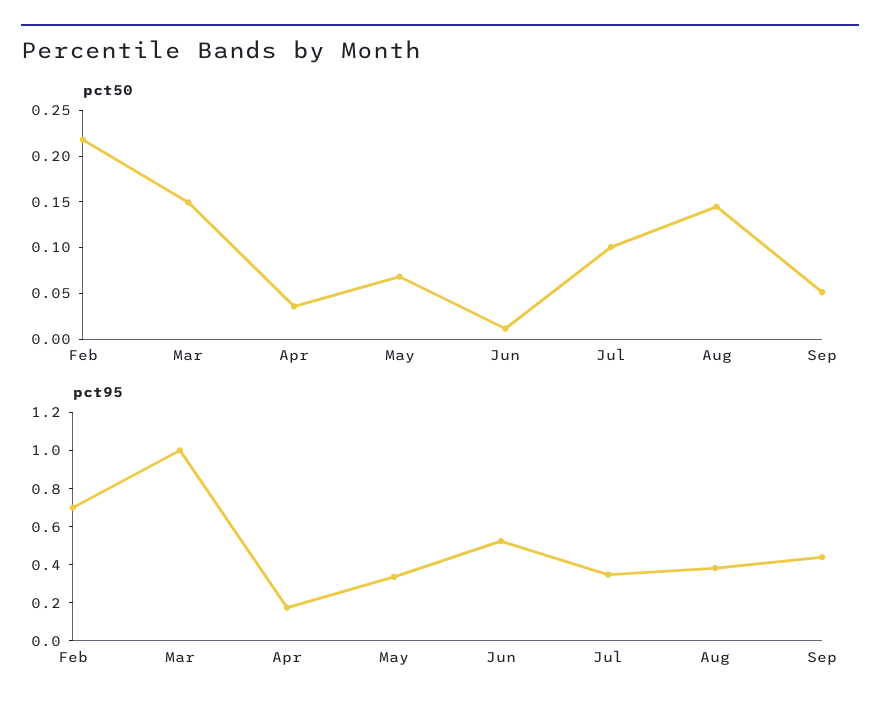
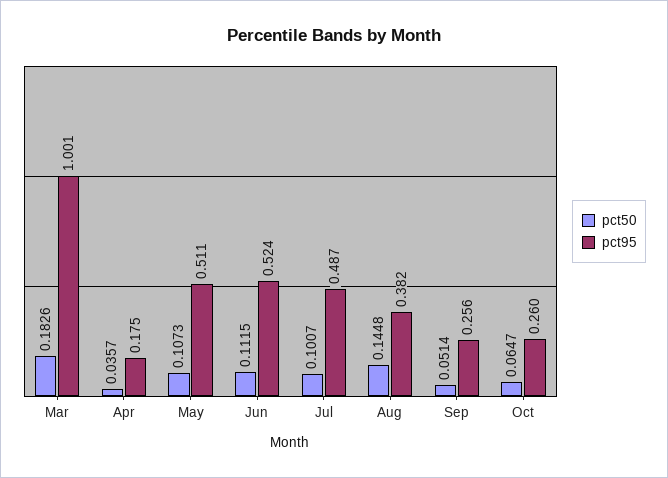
pct50, Feb: 0.22 -> none
pct50, Mar: 0.15 -> 0.1826
pct50, May: 0.07 -> 0.1073
pct50, Jun: 0.01 -> 0.1115
pct95, Feb: 0.7 -> none
pct95, May: 0.35 -> 0.511
pct95, Jul: 0.35 -> 0.487
pct95, Sep: 0.45 -> 0.256
pct50, Oct: none -> 0.0647
pct95, Oct: none -> 0.26

